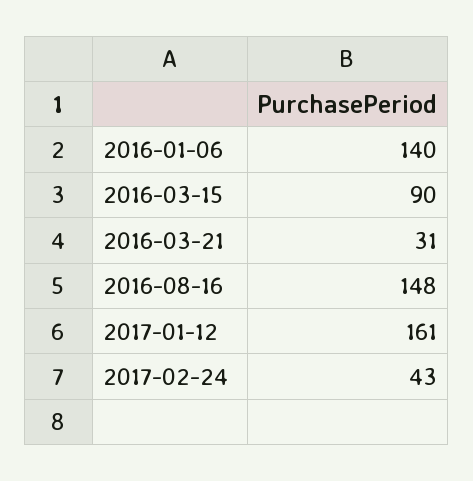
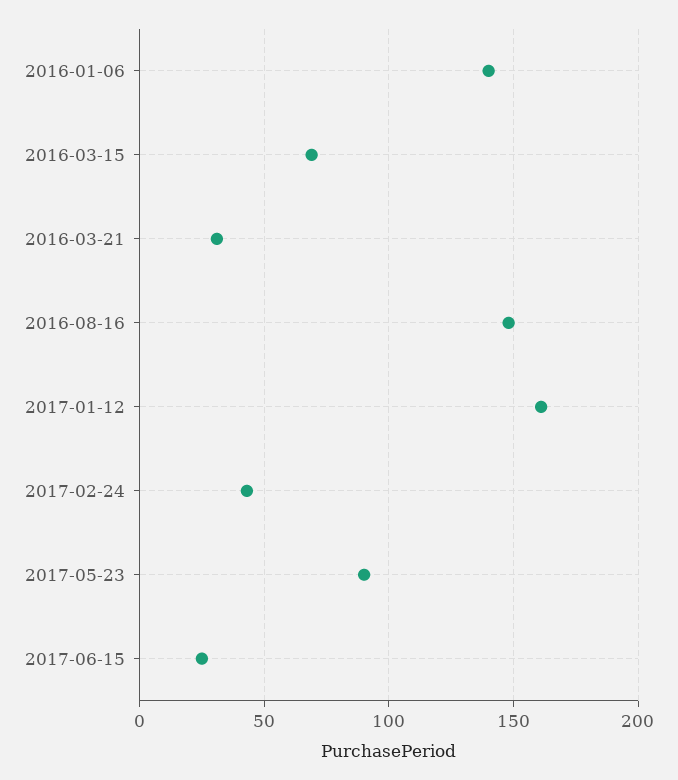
2016-03-15: 90 -> 70
2017-05-23: none -> 90
2017-06-15: none -> 25

